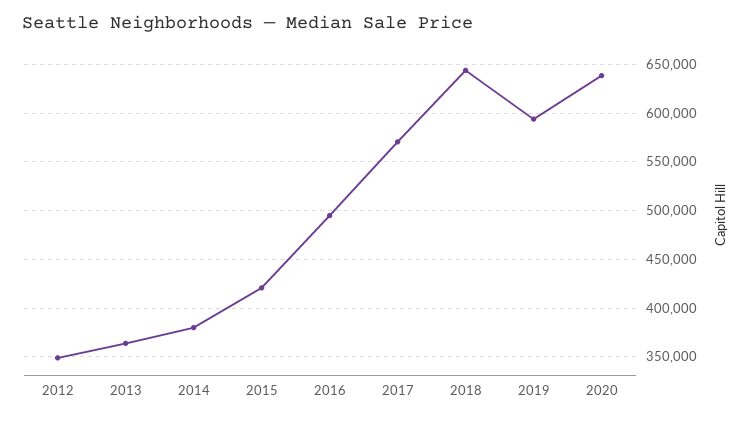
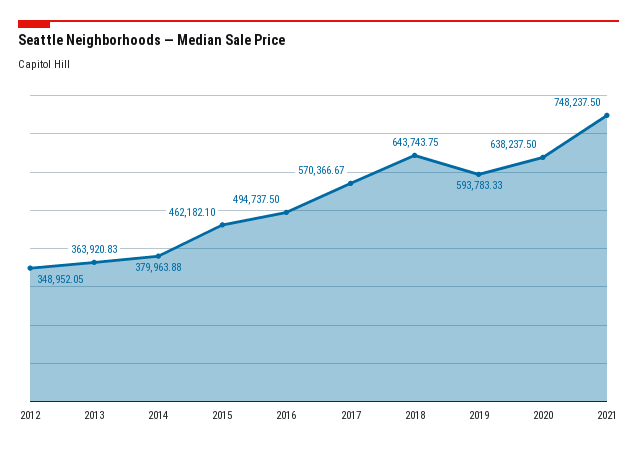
2015: 420000 -> 462182.1
2021: none -> 748237.5

